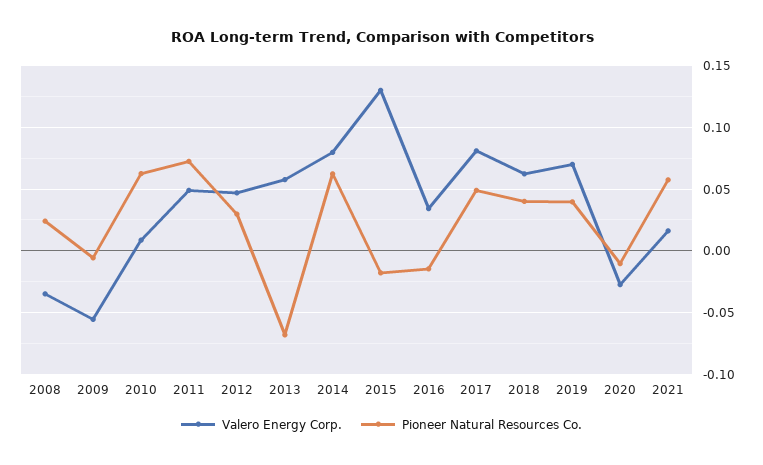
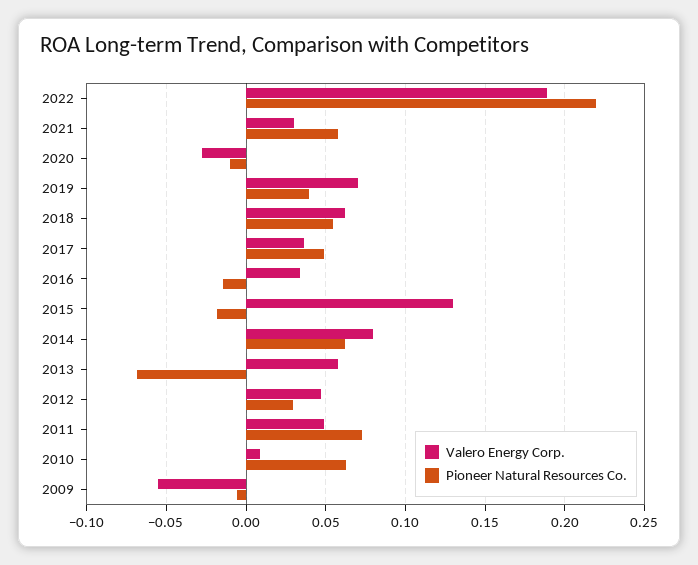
Valero Energy Corp., 2008: -0.035 -> none
Pioneer Natural Resources Co., 2008: 0.025 -> none
Valero Energy Corp., 2017: 0.08 -> 0.035
Pioneer Natural Resources Co., 2018: 0.04 -> 0.055
Valero Energy Corp., 2021: 0.015 -> 0.03
Valero Energy Corp., 2022: none -> 0.19
Pioneer Natural Resources Co., 2022: none -> 0.22

